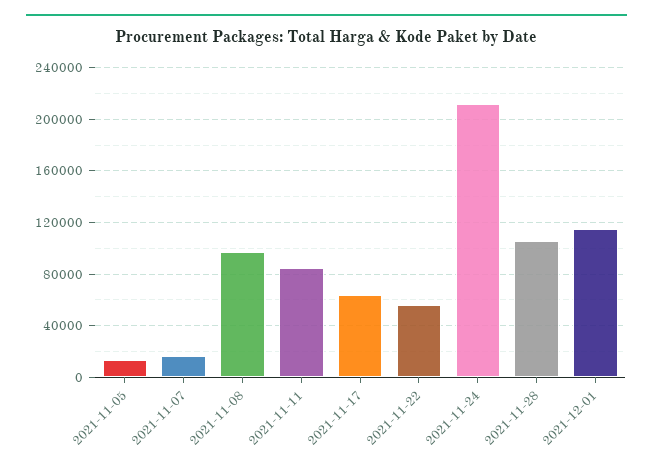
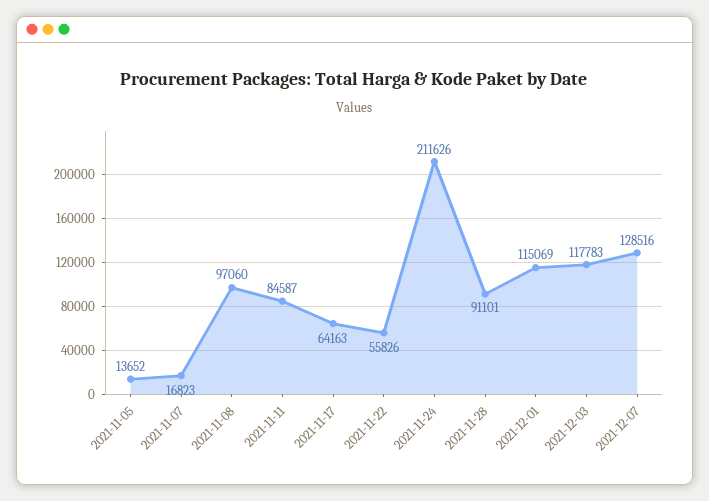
2021-11-28: 105000 -> 91101
2021-12-03: none -> 117783
2021-12-07: none -> 128516

